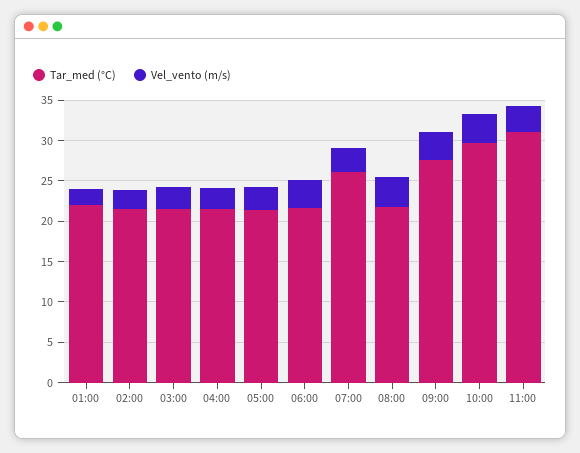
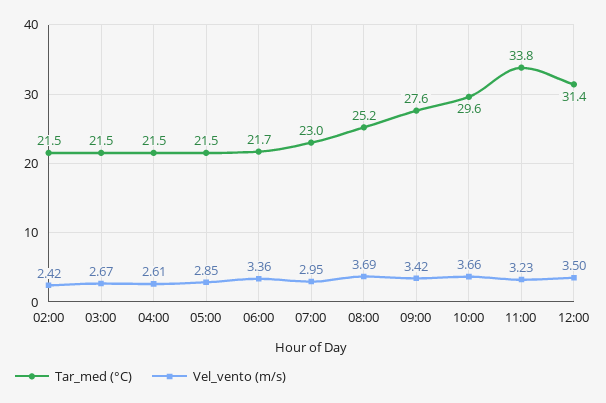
Tar_med (°C), 01:00: 22 -> none
Vel_vento (m/s), 01:00: 2 -> none
Tar_med (°C), 07:00: 26 -> 23
Tar_med (°C), 08:00: 22 -> 25.2
Tar_med (°C), 11:00: 31 -> 33.8
Tar_med (°C), 12:00: none -> 31.4
Vel_vento (m/s), 12:00: none -> 3.5

